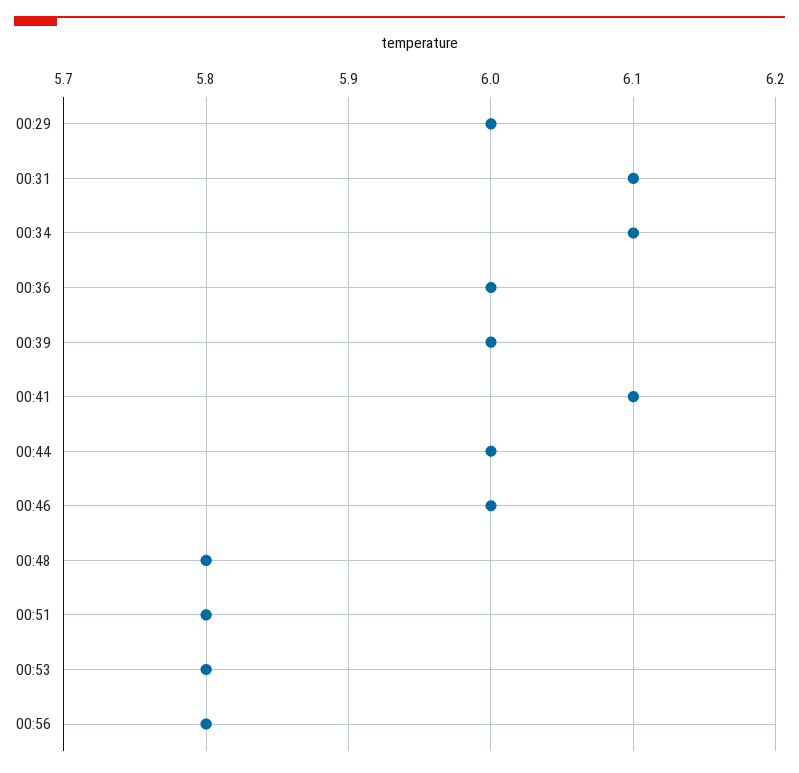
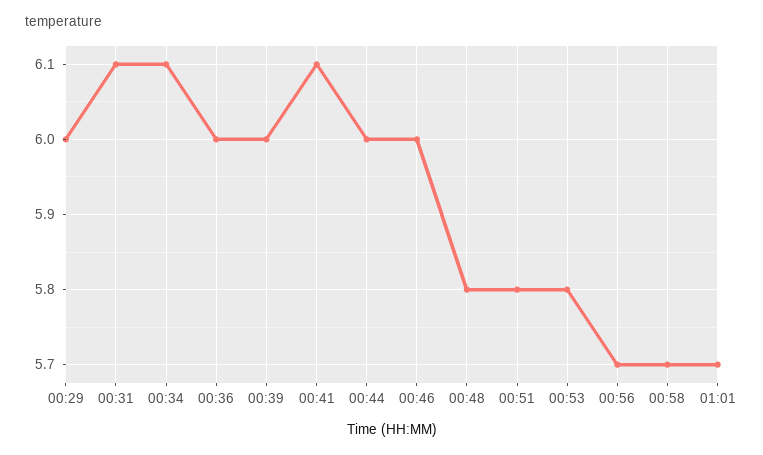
00:56: 5.8 -> 5.7
00:58: none -> 5.7
01:01: none -> 5.7

